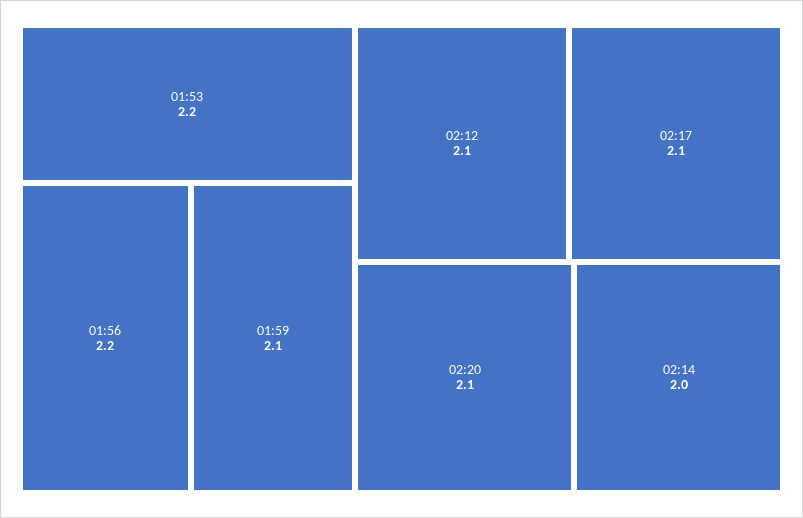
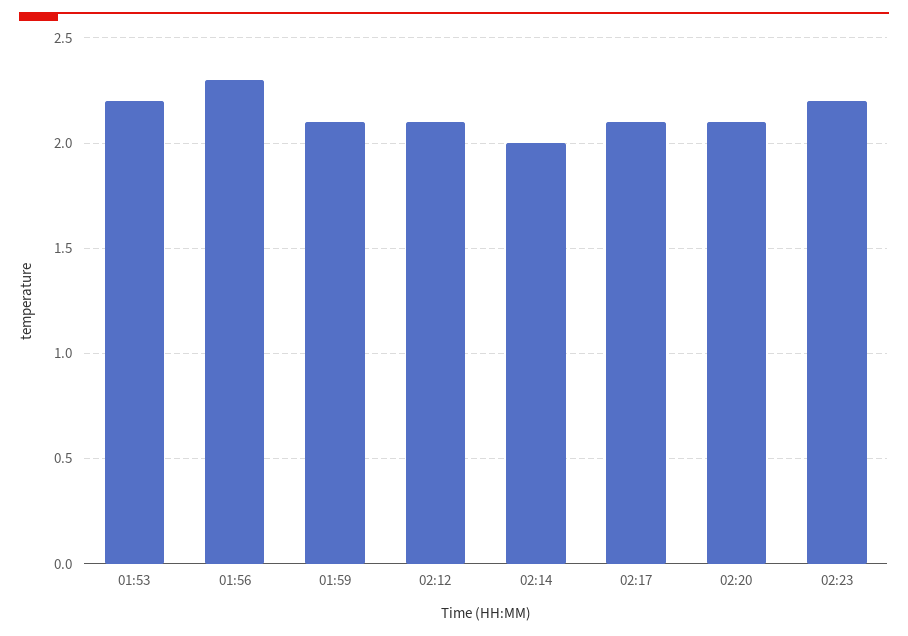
01:56: 2.2 -> 2.3
02:23: none -> 2.2

